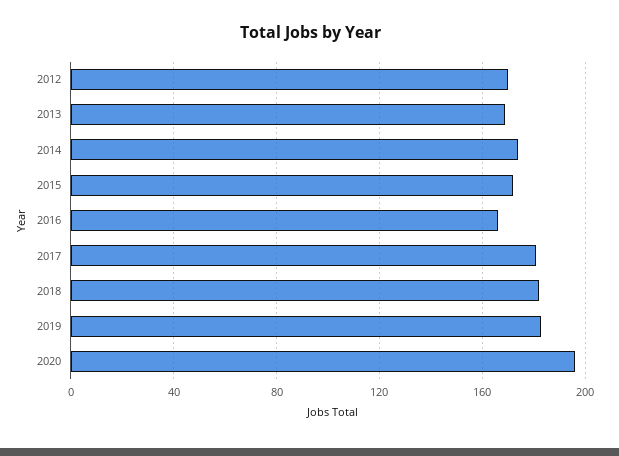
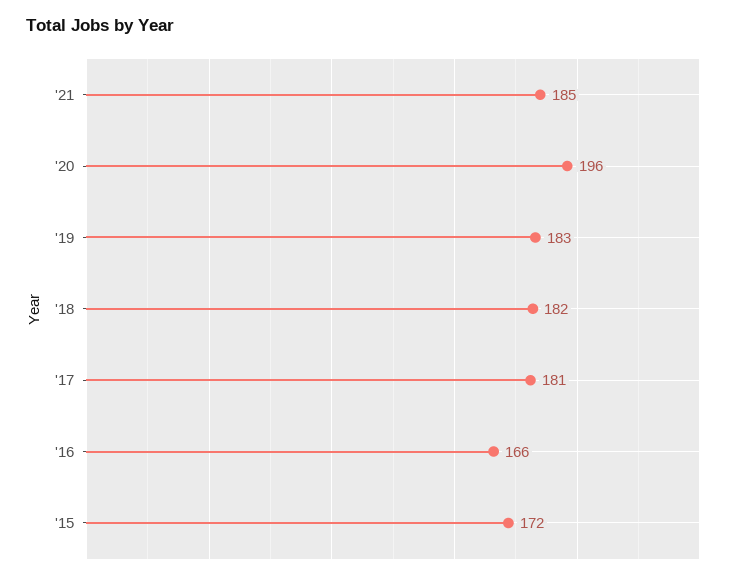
2012: 170 -> none
2013: 170 -> none
2014: 175 -> none
'21: none -> 185

